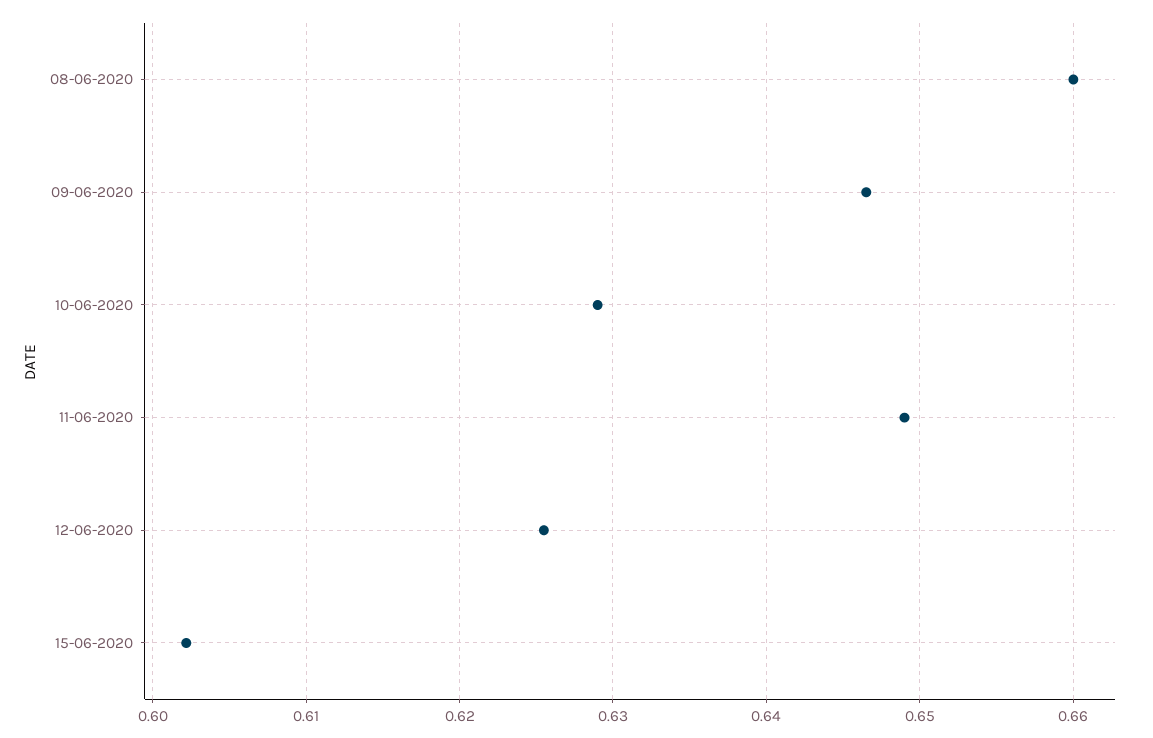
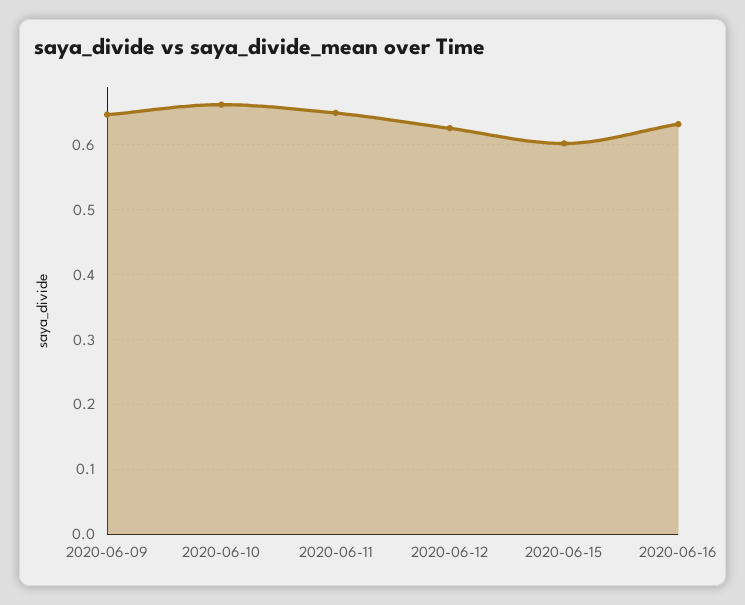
08-06-2020: 0.66 -> none
10-06-2020: 0.629 -> 0.66
2020-06-16: none -> 0.63

